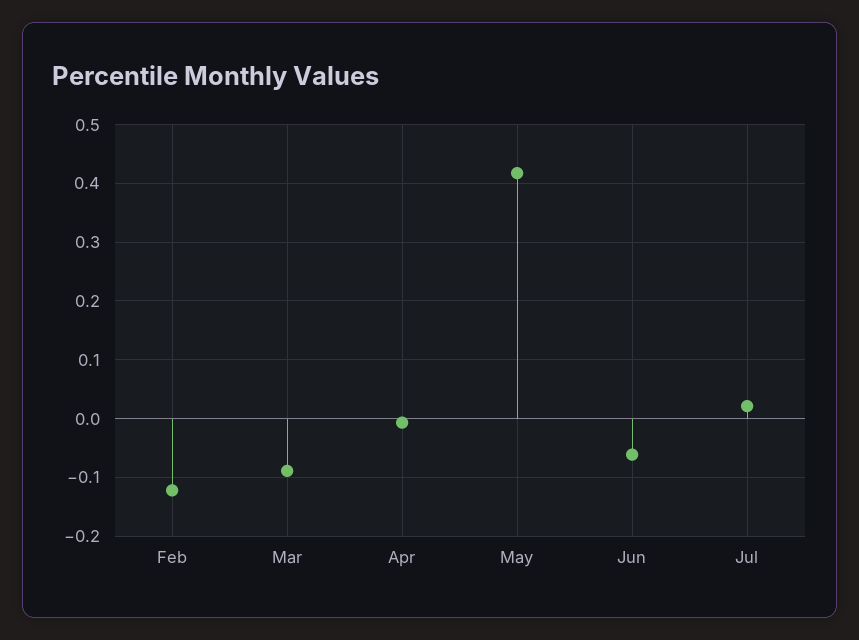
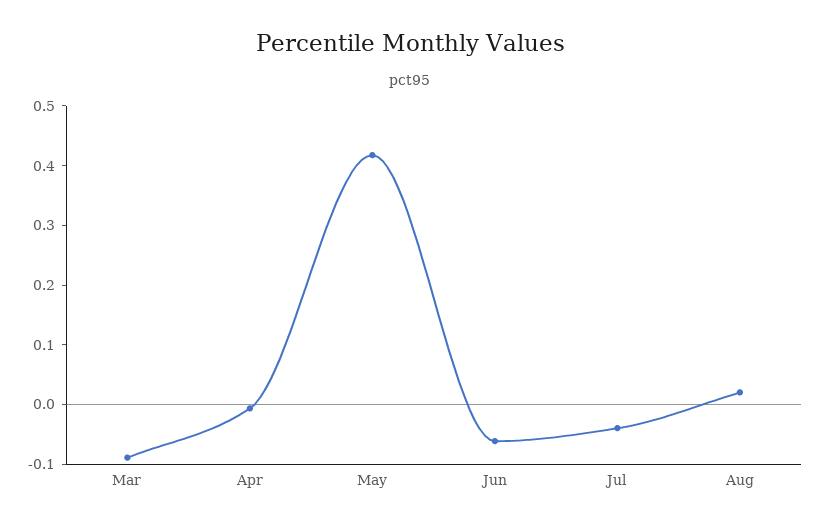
Feb: -0.12 -> none
Jul: 0.02 -> -0.04
Aug: none -> 0.02

